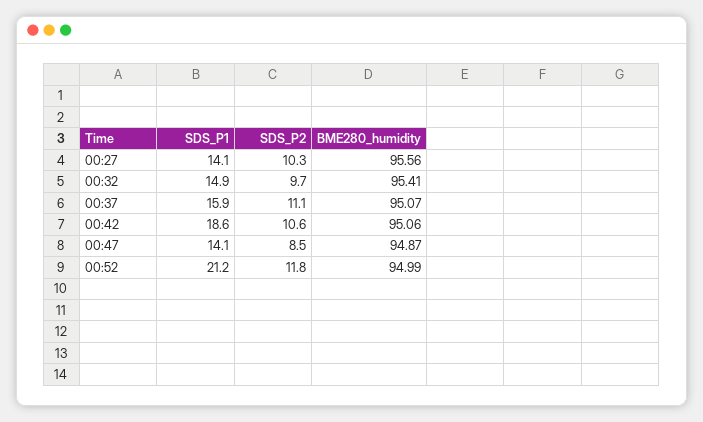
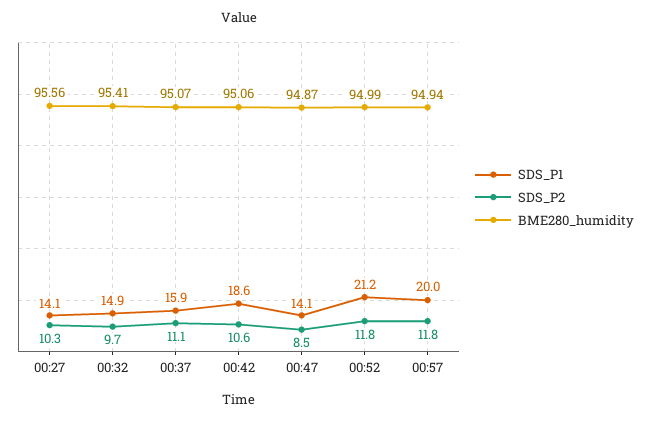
SDS_P1, 00:57: none -> 20
SDS_P2, 00:57: none -> 11.8
BME280_humidity, 00:57: none -> 94.94

